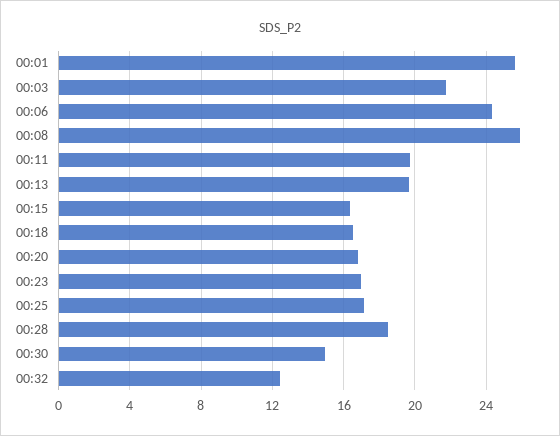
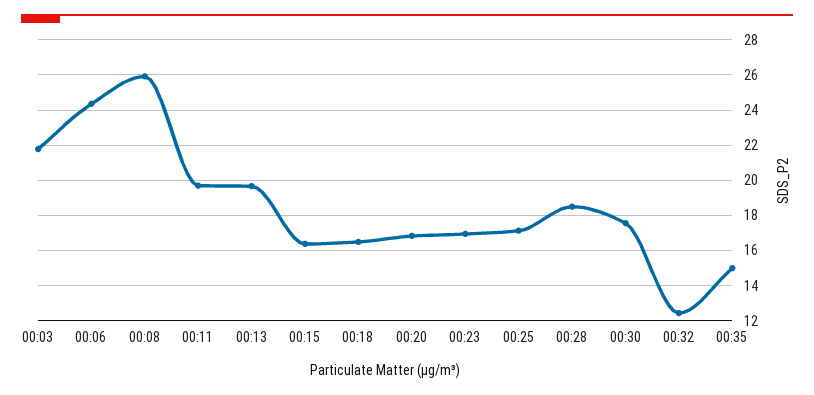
00:01: 25.5 -> none
00:30: 15 -> 17.5
00:35: none -> 15

